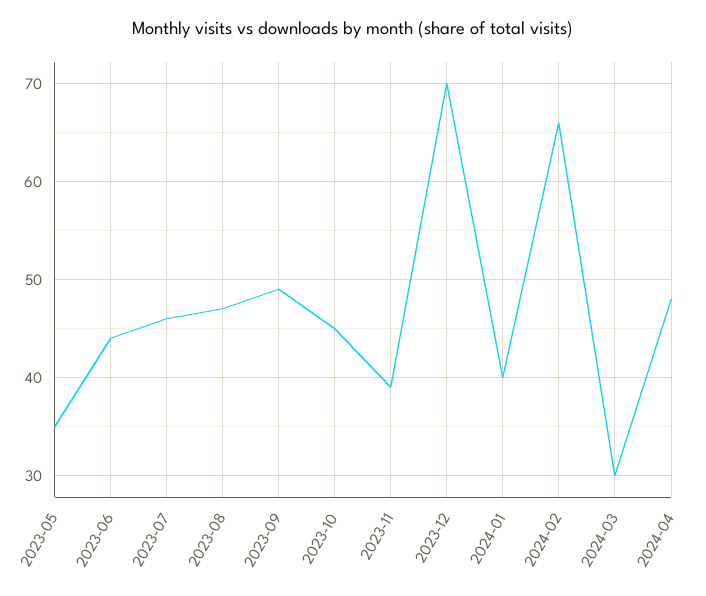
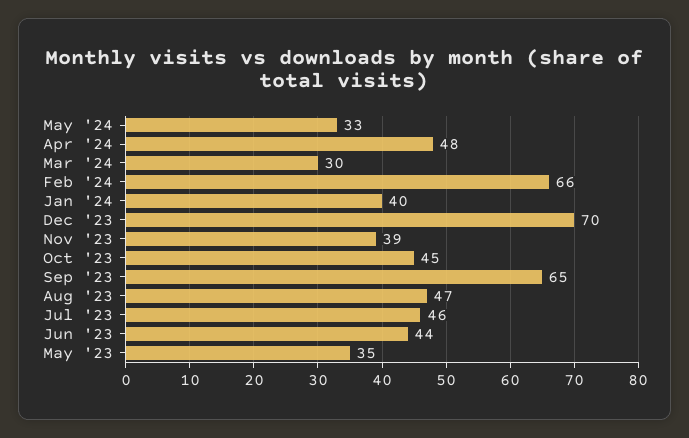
2023-09: 49 -> 65
May '24: none -> 33

